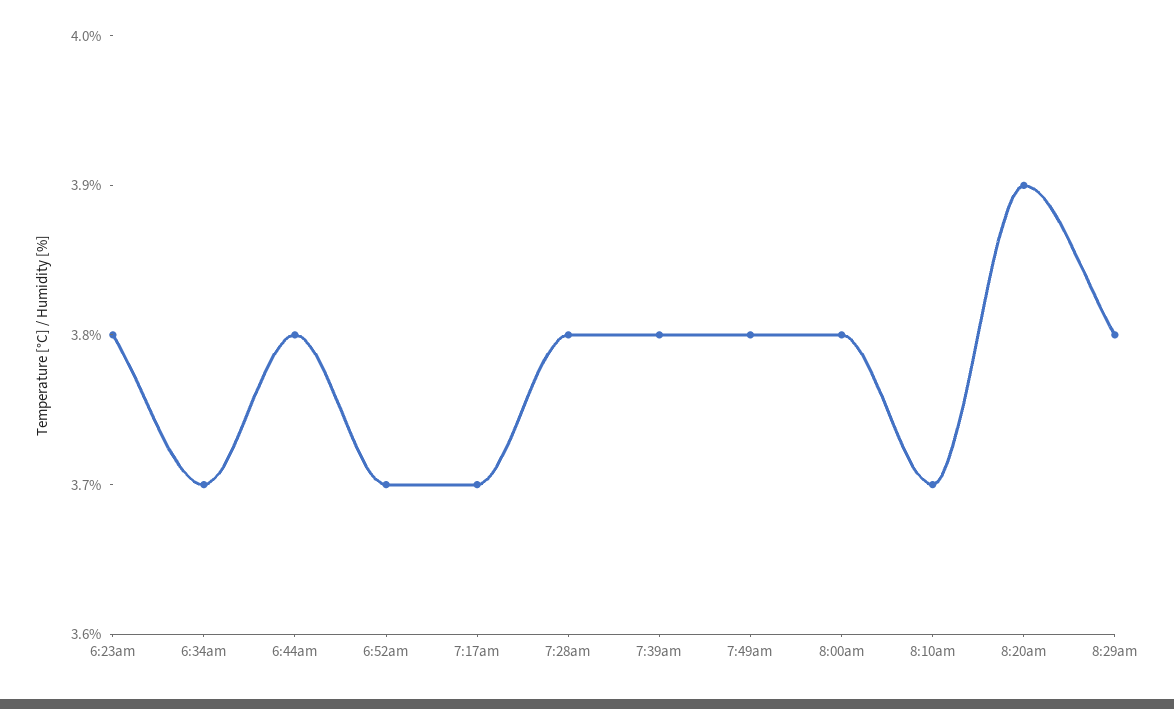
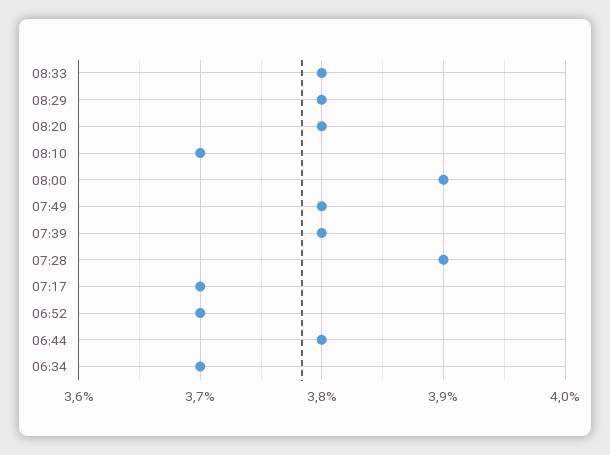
6:23am: 3.8 -> none
7:28am: 3.8 -> 3.9
8:00am: 3.8 -> 3.9
8:20am: 3.9 -> 3.8
08:33: none -> 3.8

